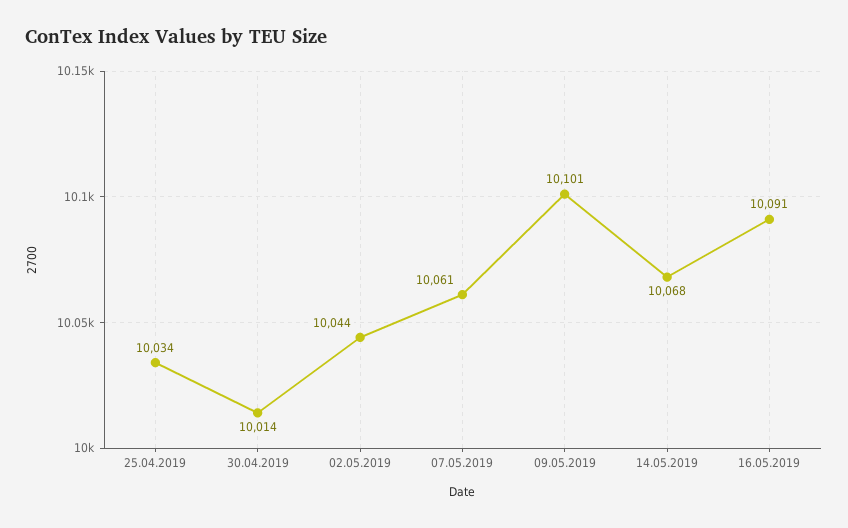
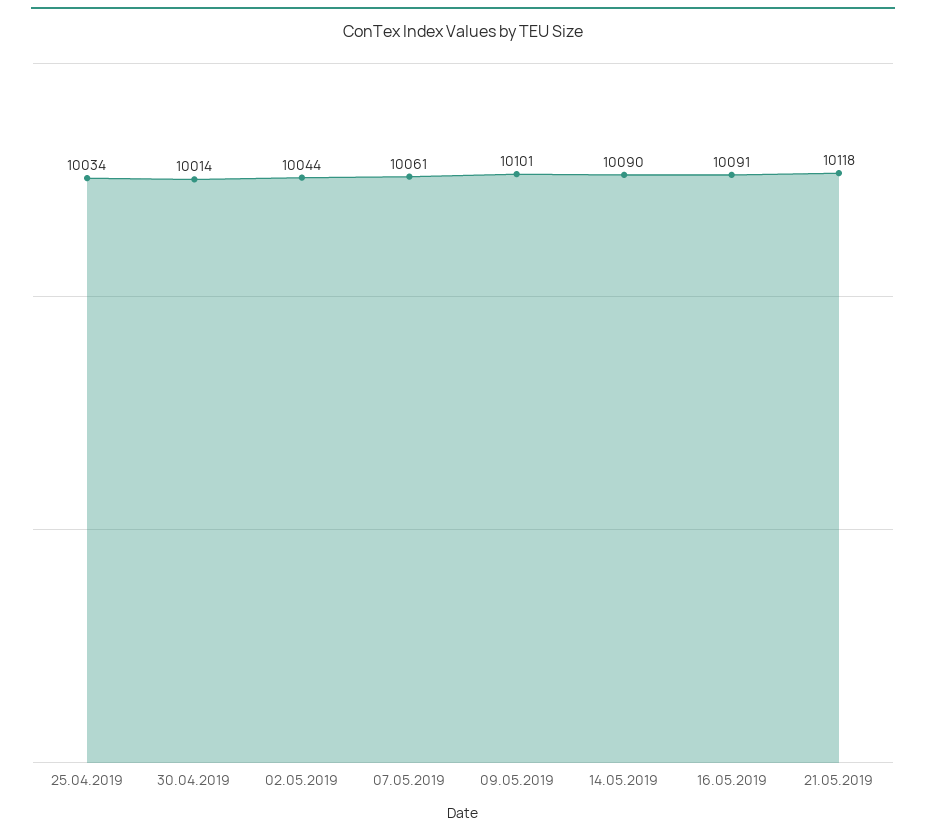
14.05.2019: 10068 -> 10090
21.05.2019: none -> 10118

